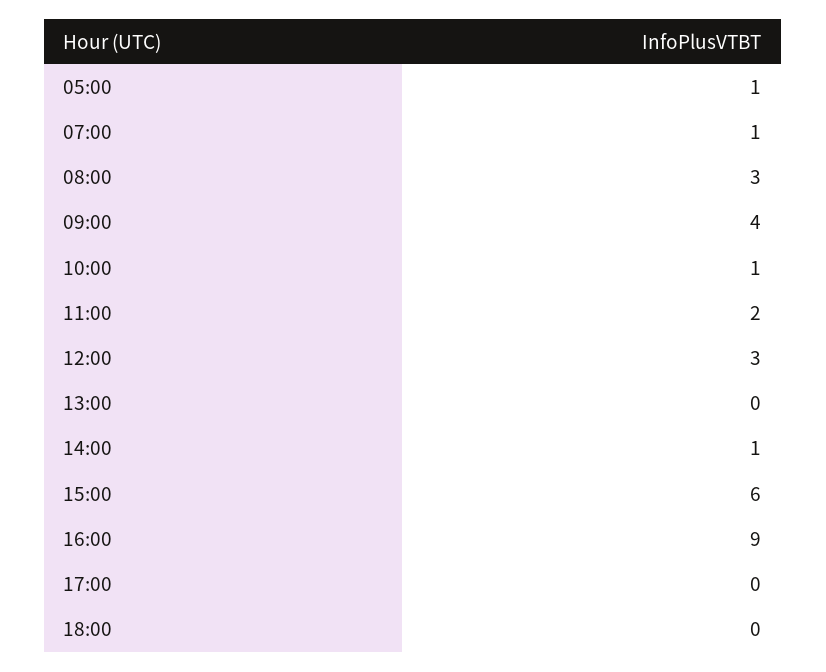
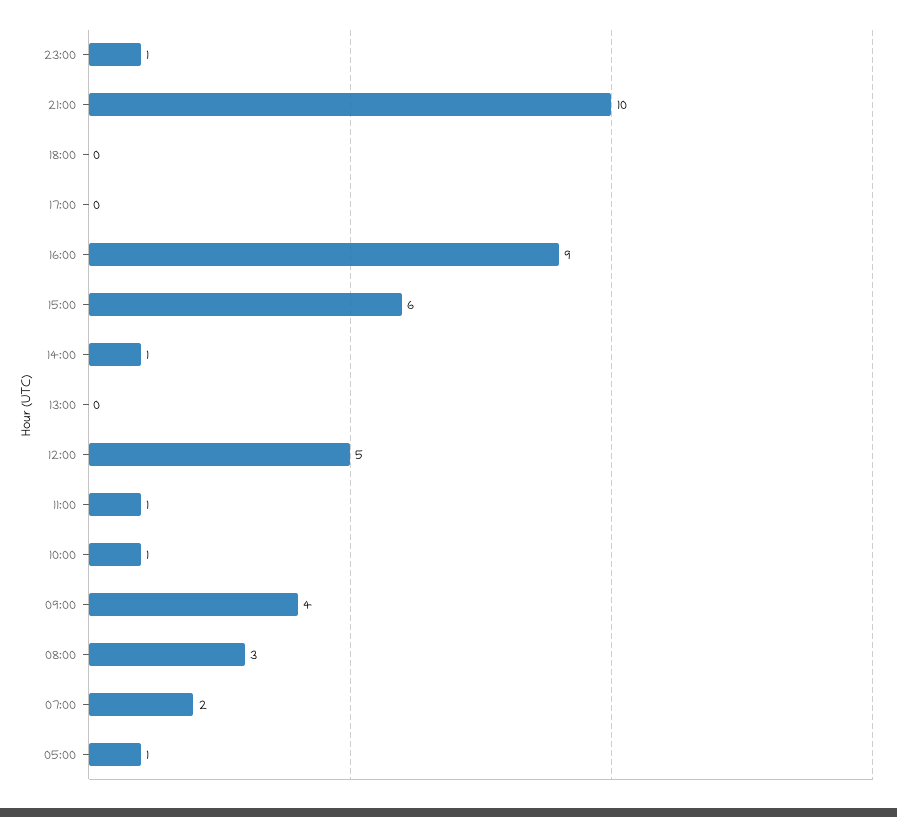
07:00: 1 -> 2
11:00: 2 -> 1
12:00: 3 -> 5
23:00: none -> 1
21:00: none -> 10

